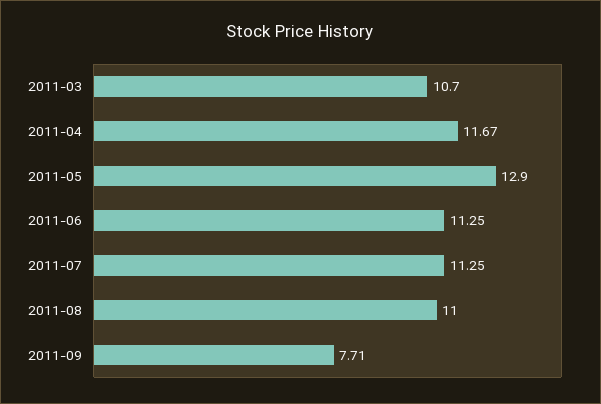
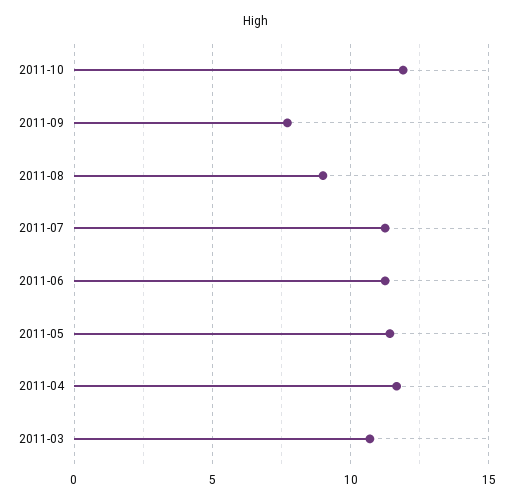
2011-05: 12.9 -> 11.5
2011-08: 11 -> 9
2011-10: none -> 12

